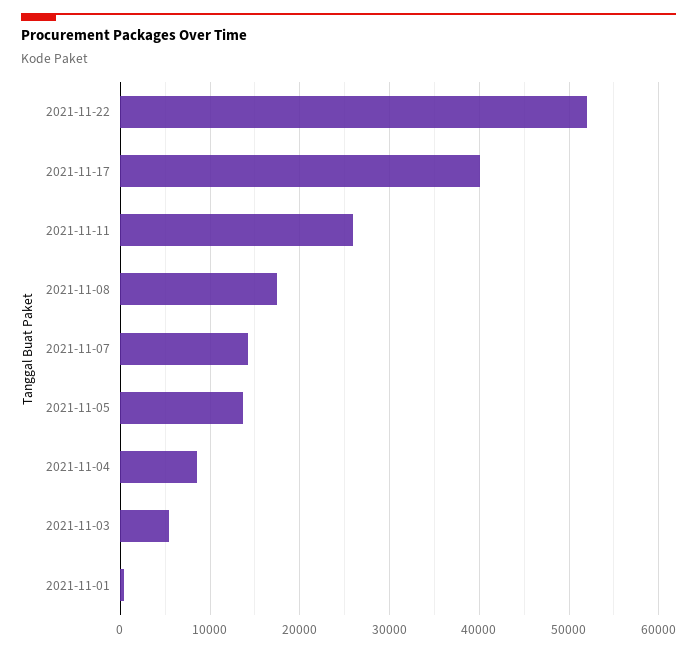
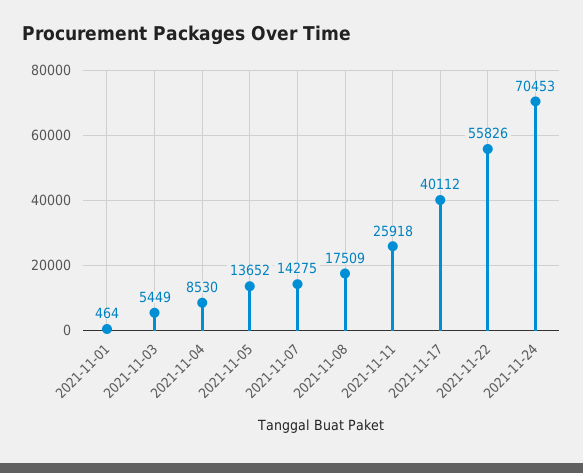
2021-11-22: 52000 -> 55826
2021-11-24: none -> 70453

